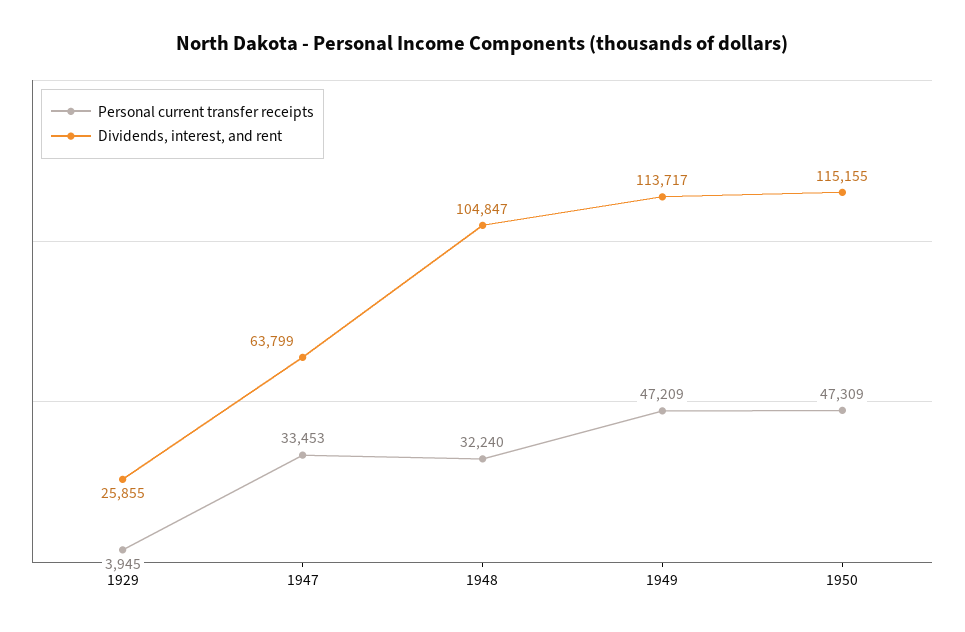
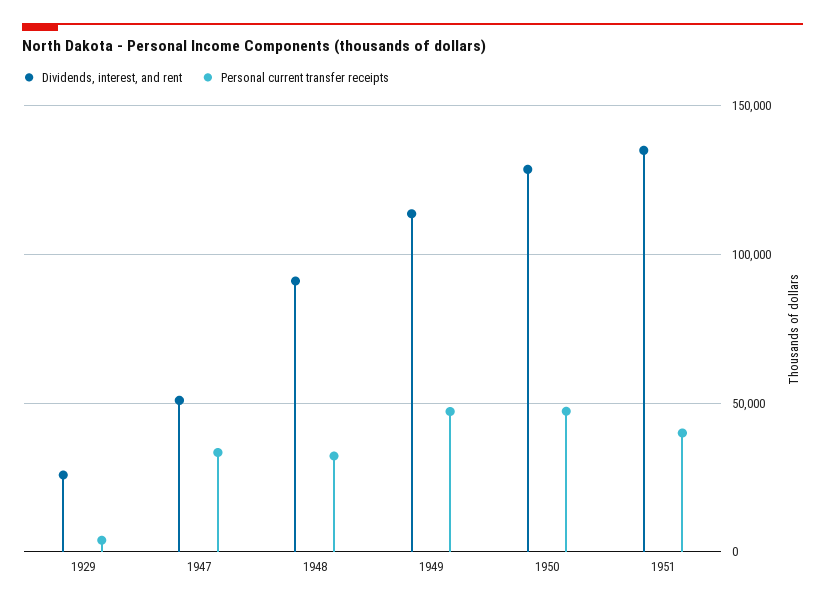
Dividends, interest, and rent, 1947: 63799 -> 50000
Dividends, interest, and rent, 1948: 104847 -> 90000
Dividends, interest, and rent, 1950: 115155 -> 130000
Dividends, interest, and rent, 1951: none -> 135000
Personal current transfer receipts, 1951: none -> 40000

